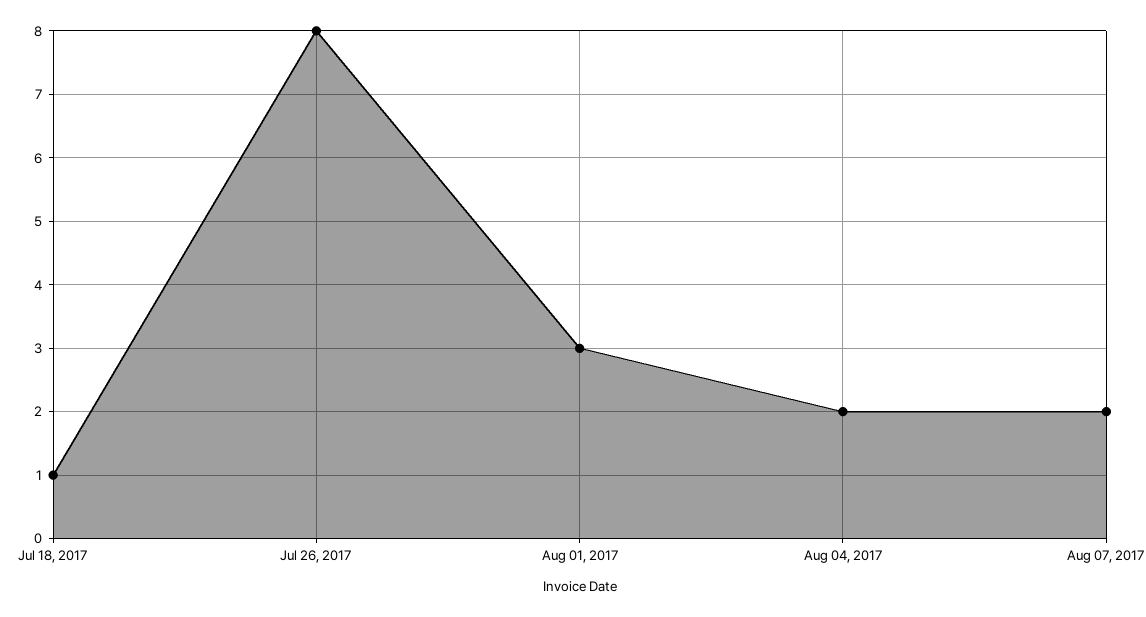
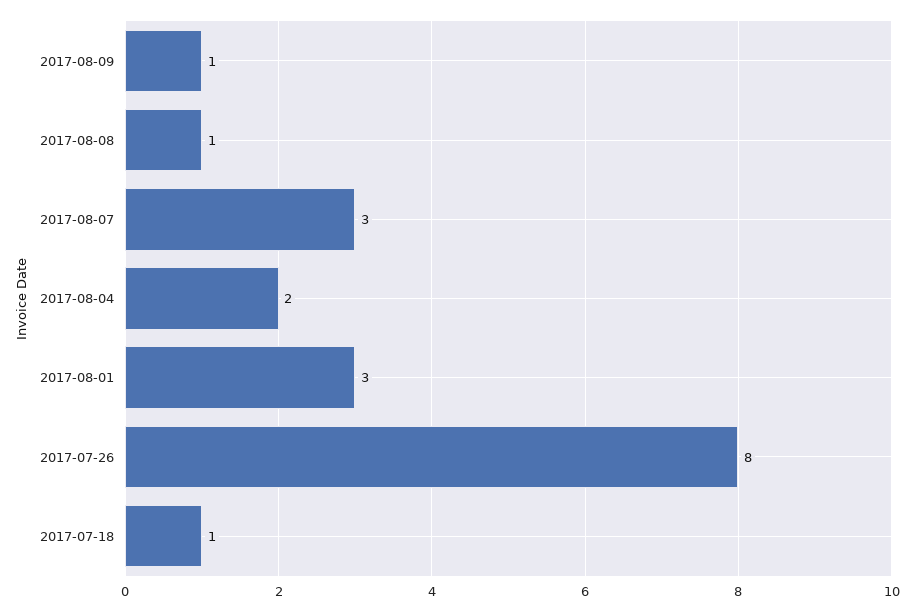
Aug 07, 2017: 2 -> 3
2017-08-09: none -> 1
2017-08-08: none -> 1

